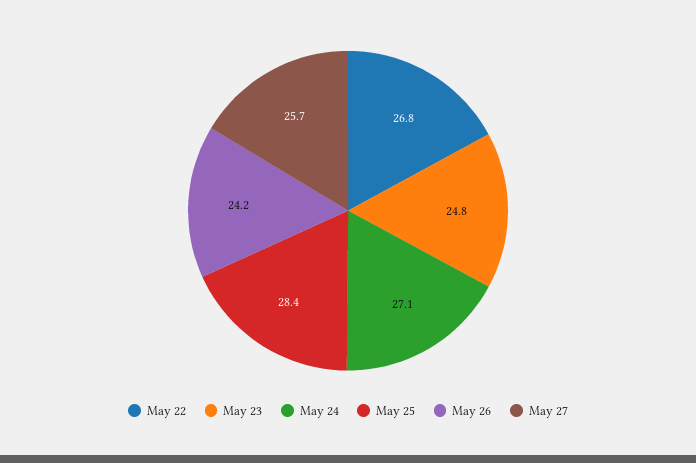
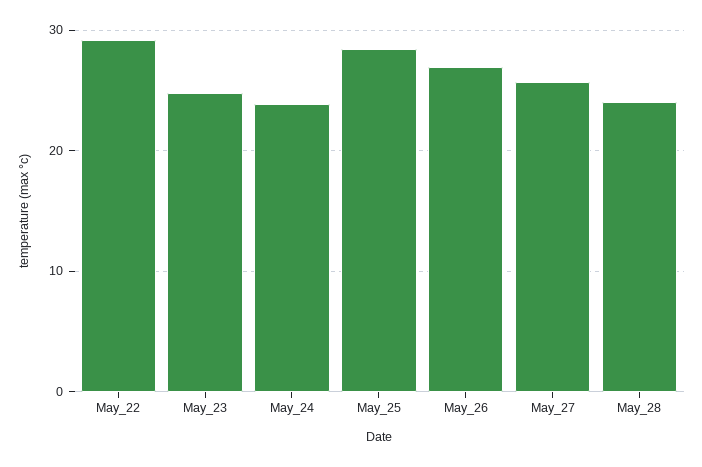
May 22: 26.8 -> 29
May 24: 27.1 -> 24
May 26: 24.2 -> 27
May_28: none -> 24

